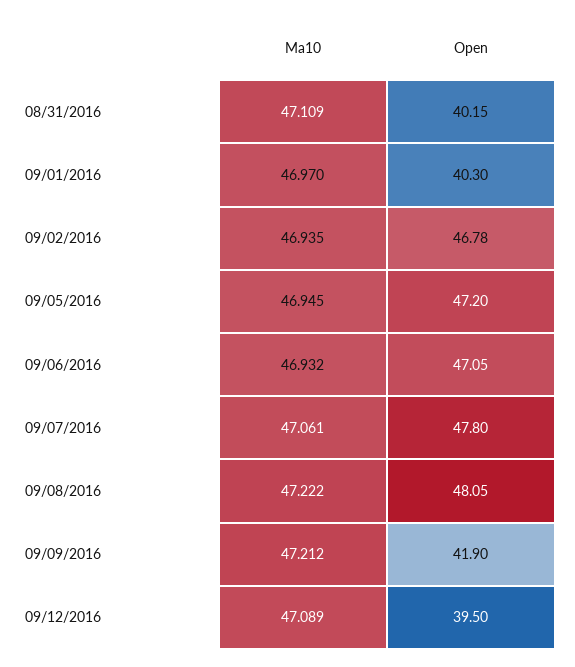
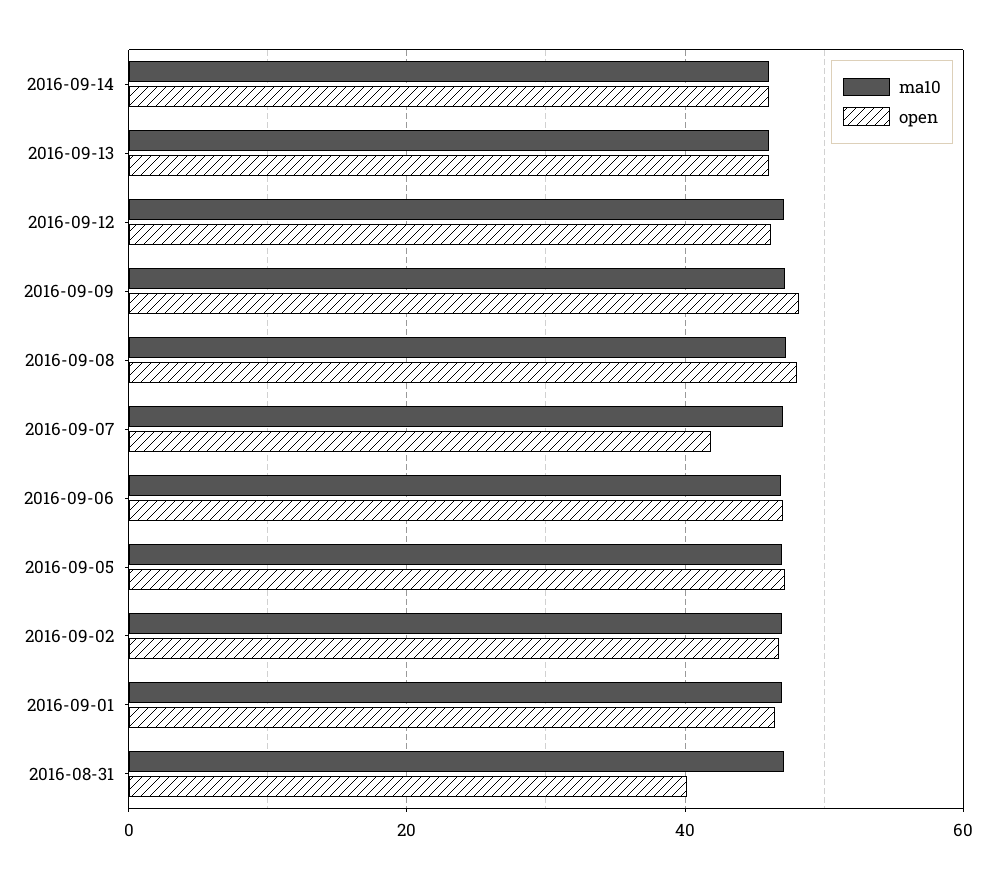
Open, 09/01/2016: 40.3 -> 46
Open, 09/07/2016: 47.8 -> 42
Open, 09/09/2016: 41.9 -> 48
Open, 09/12/2016: 39.5 -> 46
Ma10, 2016-09-14: none -> 46
Open, 2016-09-14: none -> 46
Ma10, 2016-09-13: none -> 46
Open, 2016-09-13: none -> 46

